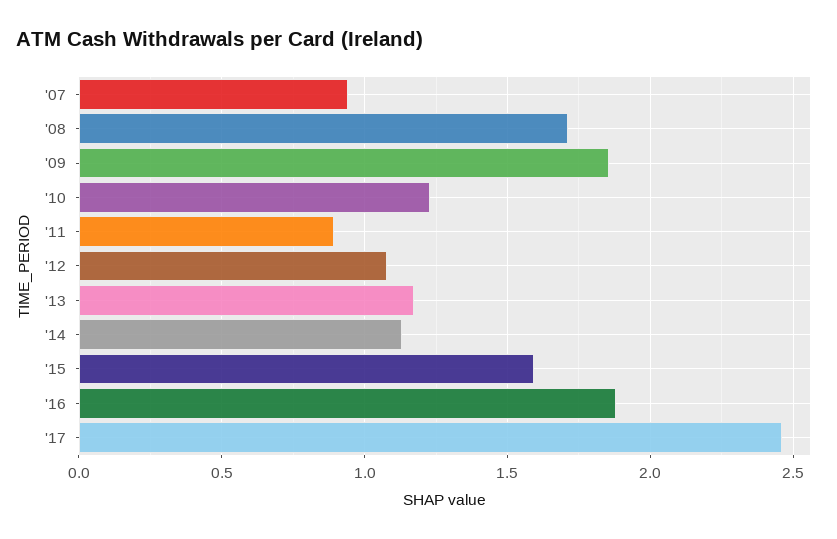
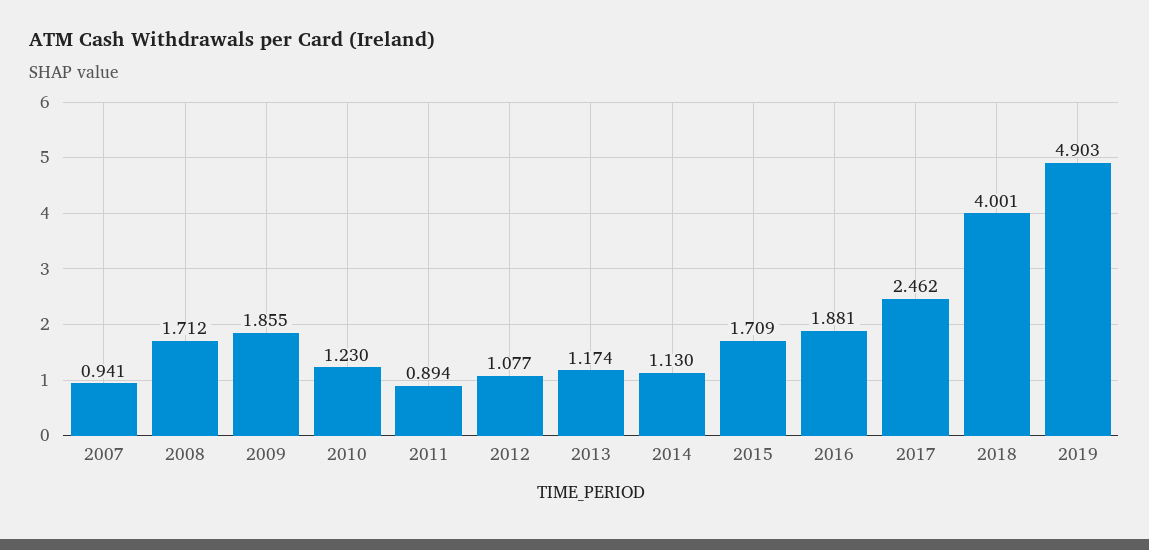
'15: 1.6 -> 1.709
2018: none -> 4.001
2019: none -> 4.903

